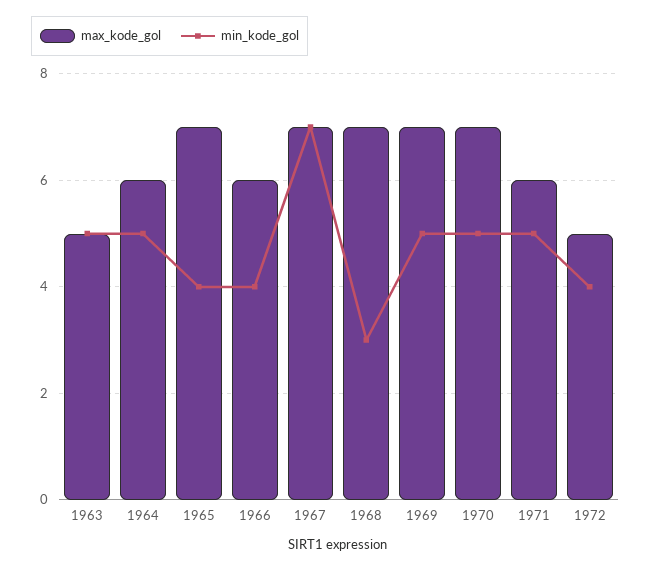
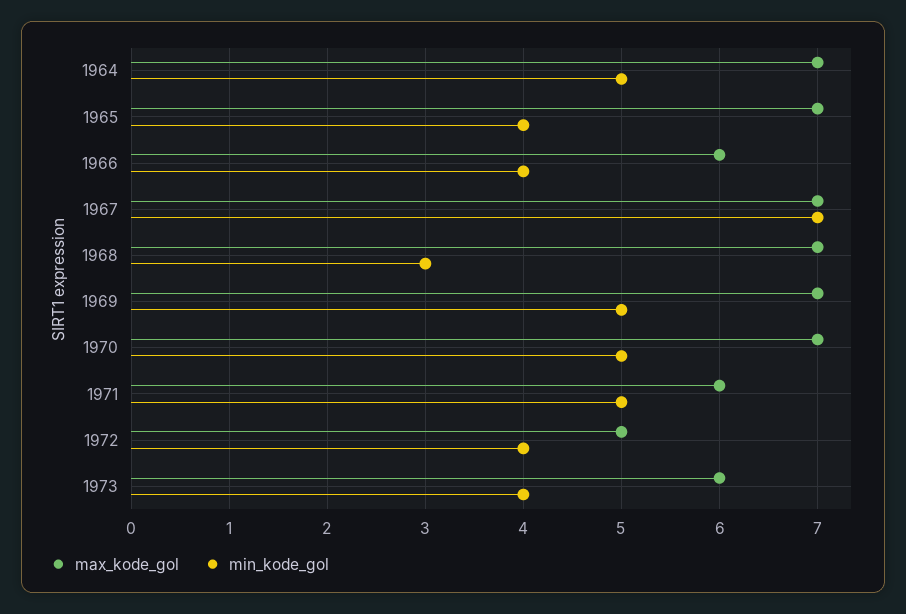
max_kode_gol, 1963: 5 -> none
min_kode_gol, 1963: 5 -> none
max_kode_gol, 1964: 6 -> 7
max_kode_gol, 1973: none -> 6
min_kode_gol, 1973: none -> 4

